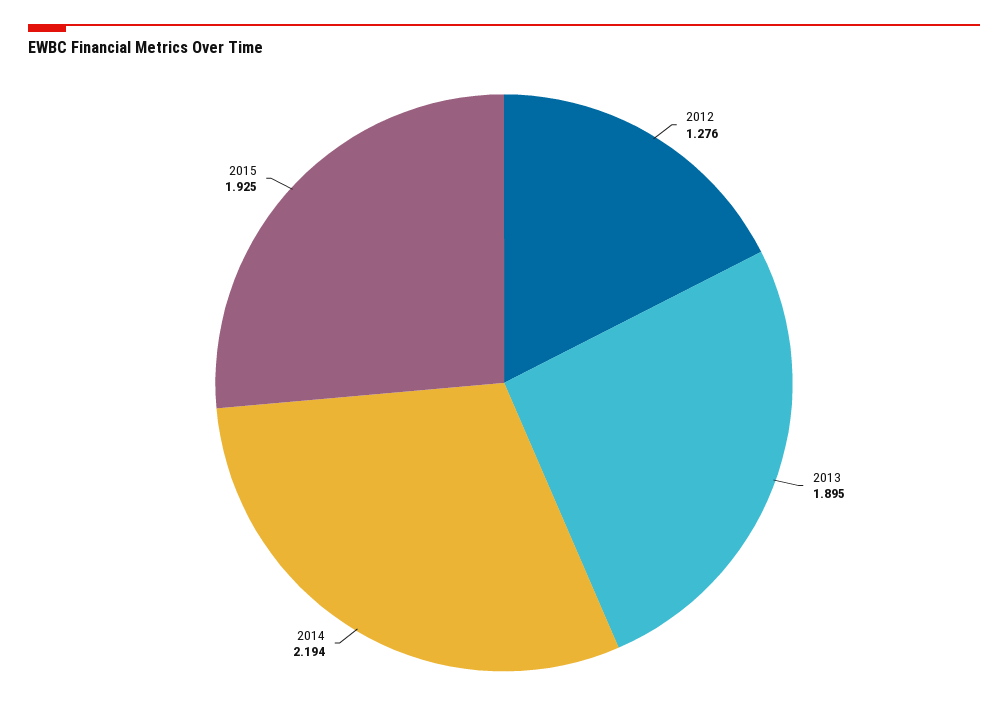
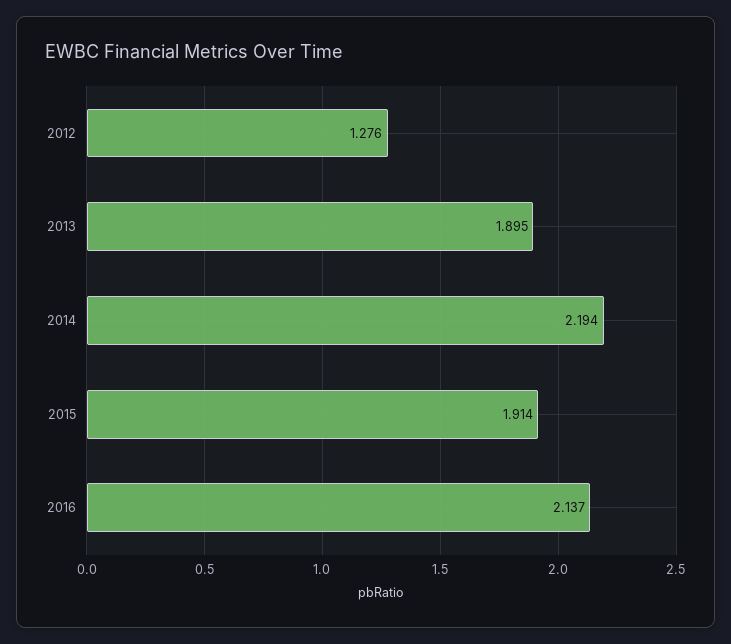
2015: 1.925 -> 1.914
2016: none -> 2.137

